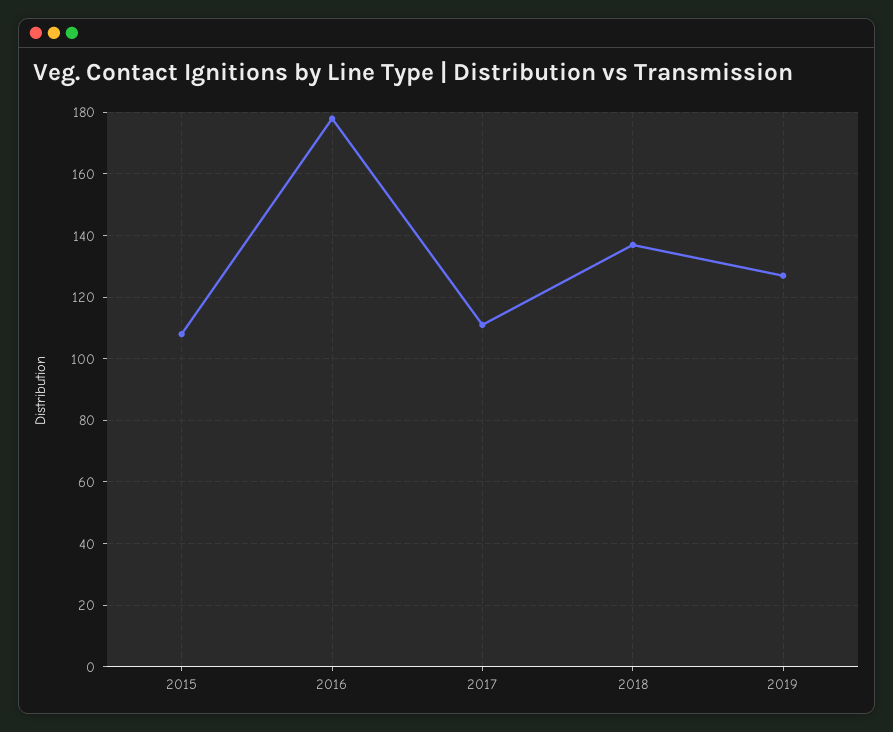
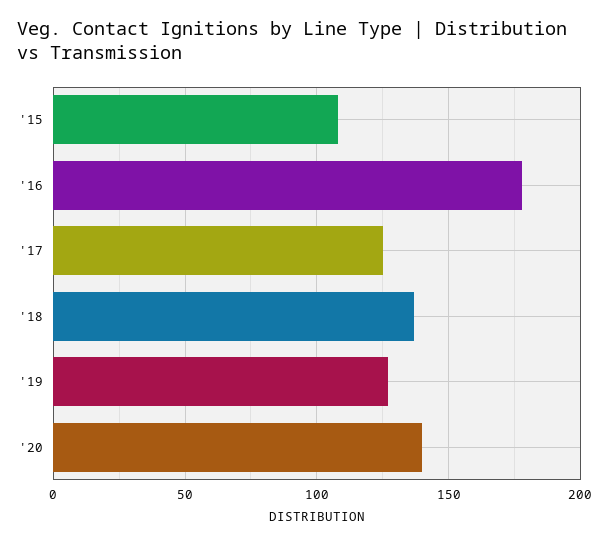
2017: 110 -> 125
'20: none -> 140

